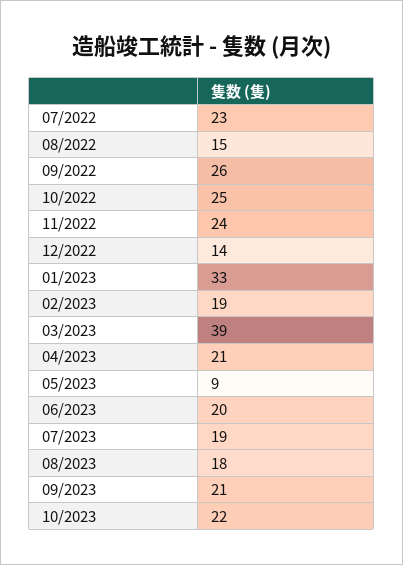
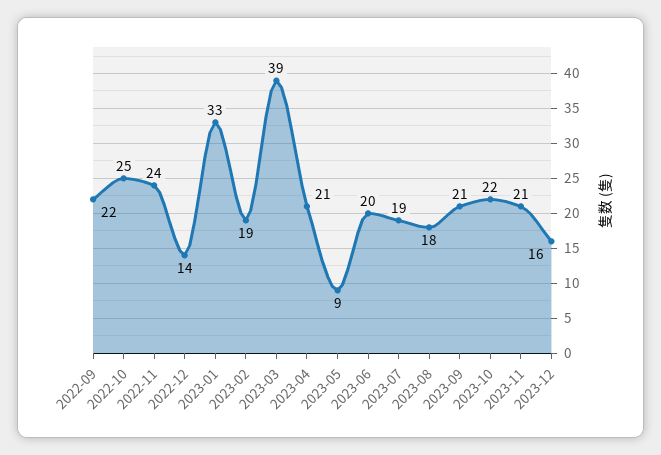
07/2022: 23 -> none
08/2022: 15 -> none
09/2022: 26 -> 22
2023-11: none -> 21
2023-12: none -> 16

